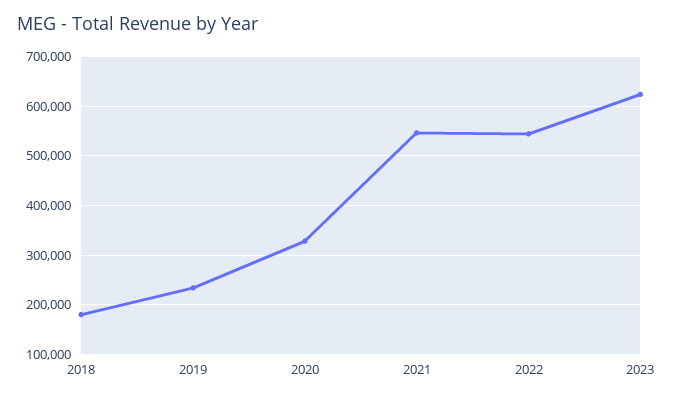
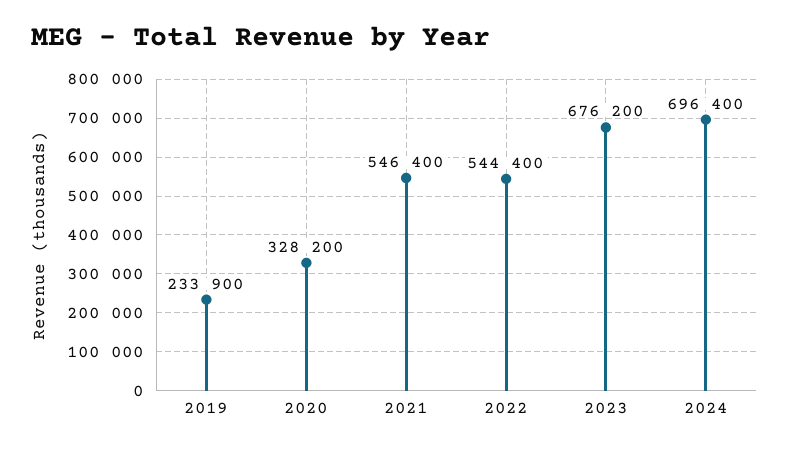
2018: 180000 -> none
2023: 620000 -> 676200
2024: none -> 696400

